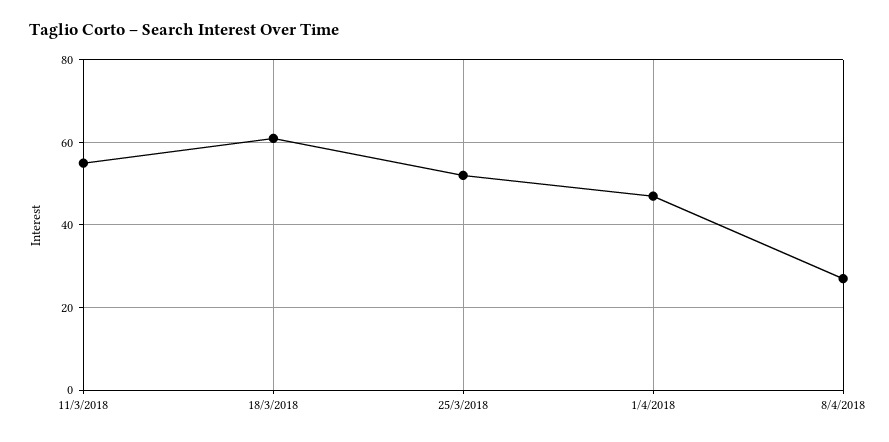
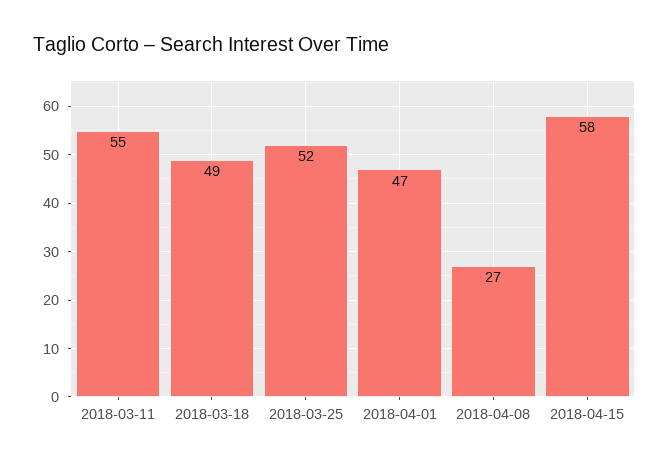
18/3/2018: 60 -> 49
2018-04-15: none -> 58

